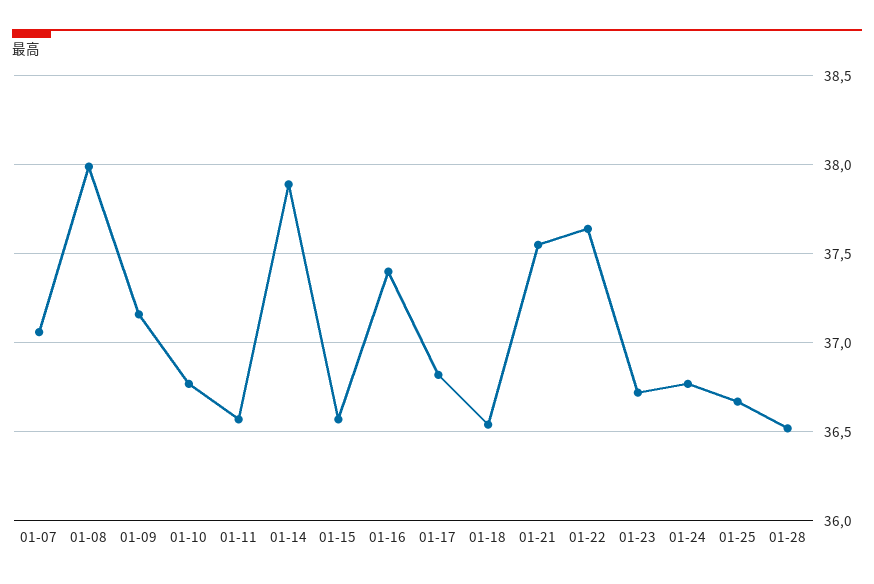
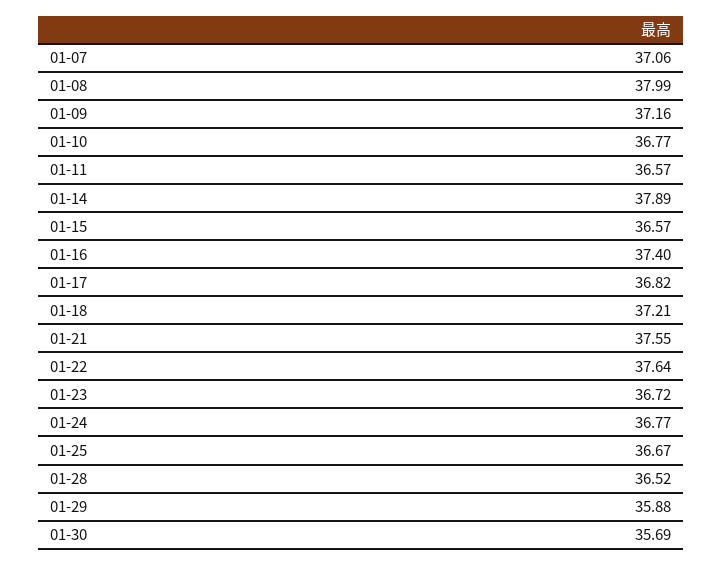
01-18: 36.55 -> 37.21
01-29: none -> 35.88
01-30: none -> 35.69

